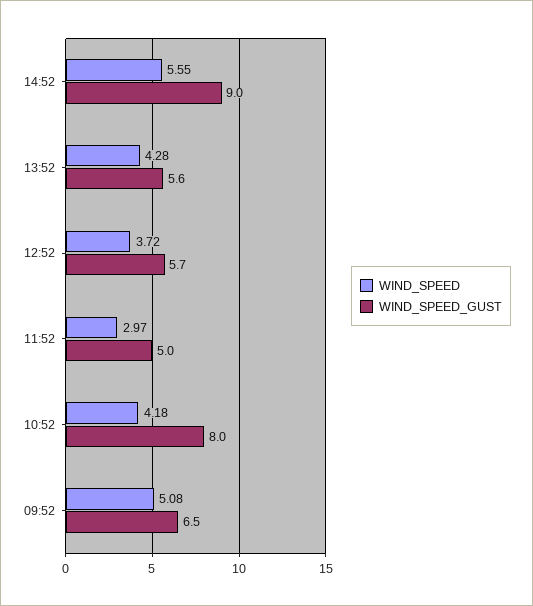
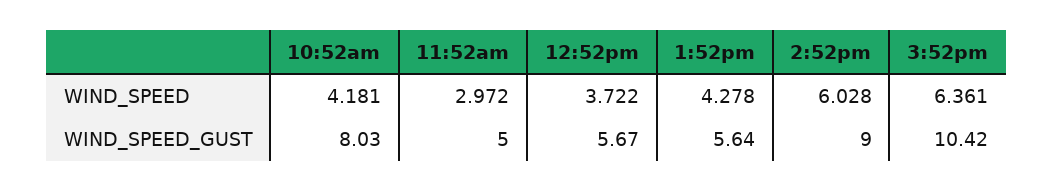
WIND_SPEED, 14:52: 5.55 -> 6.028
WIND_SPEED, 09:52: 5.08 -> none
WIND_SPEED_GUST, 09:52: 6.5 -> none
WIND_SPEED, 3:52pm: none -> 6.361
WIND_SPEED_GUST, 3:52pm: none -> 10.42

